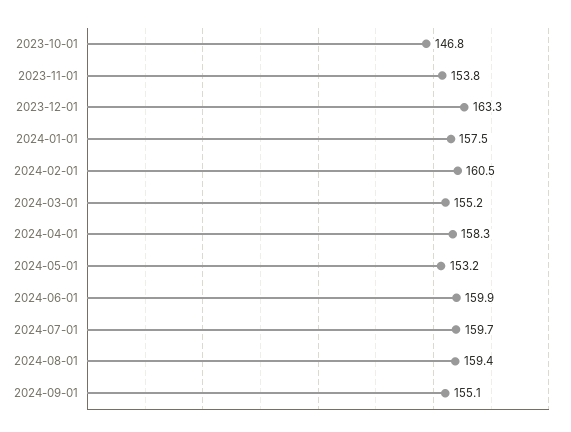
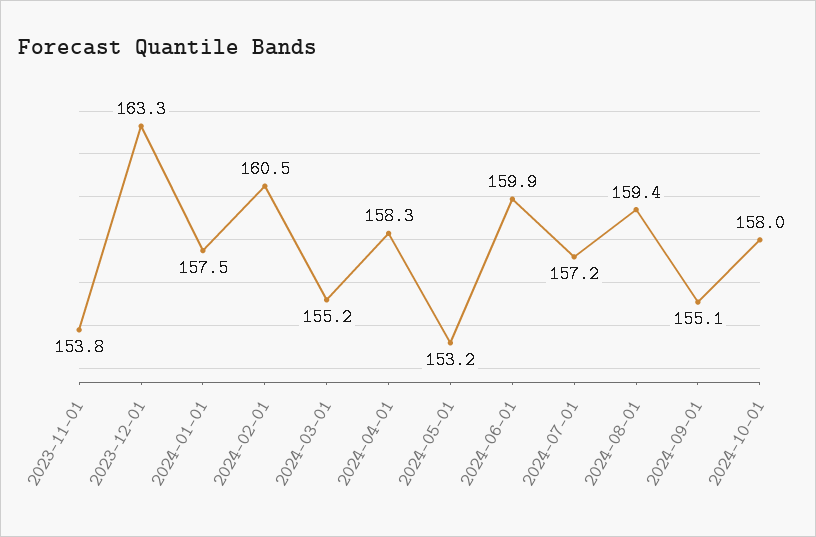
2023-10-01: 146.8 -> none
2024-07-01: 159.7 -> 157.2
2024-10-01: none -> 158

